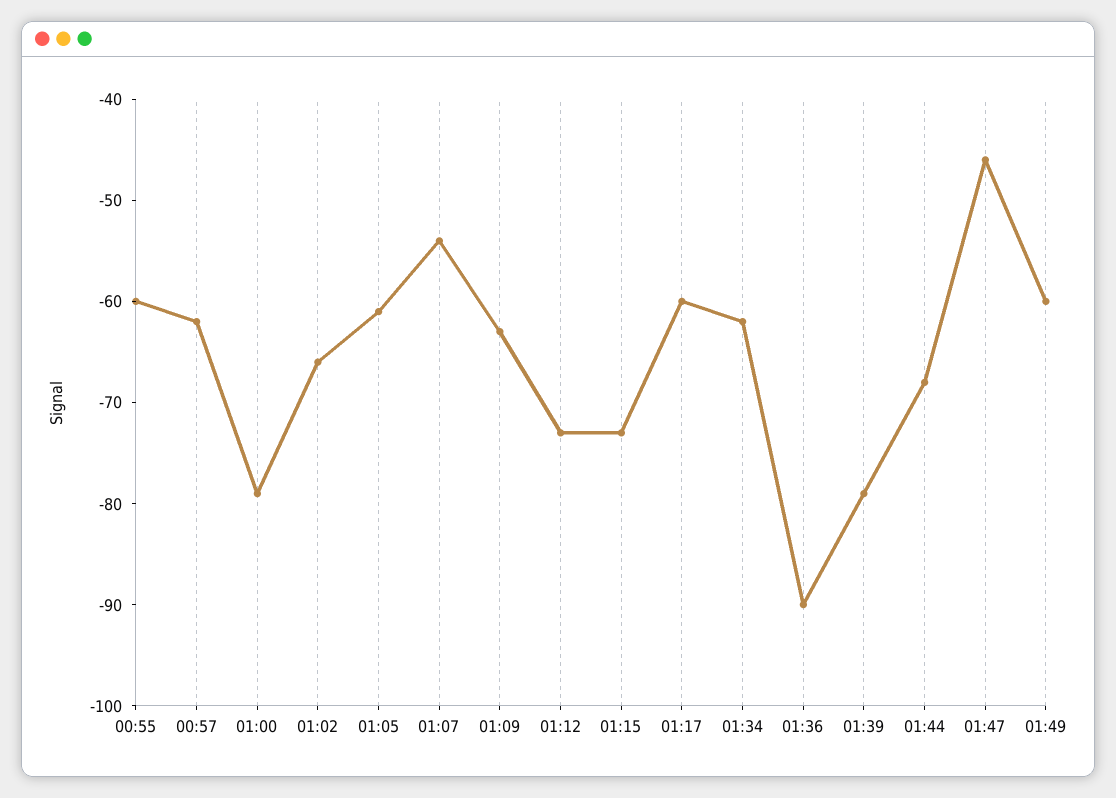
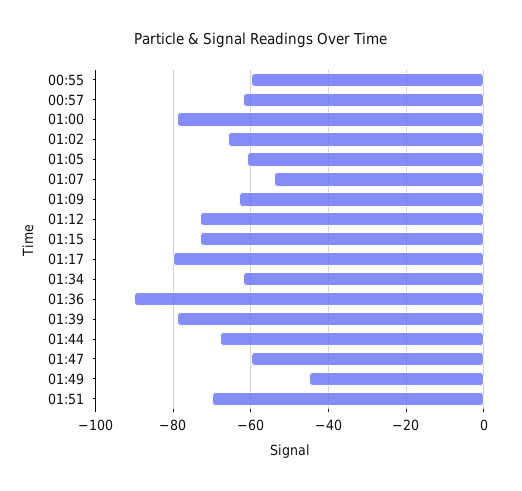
01:17: -60 -> -80
01:47: -46 -> -60
01:49: -60 -> -45
01:51: none -> -70

